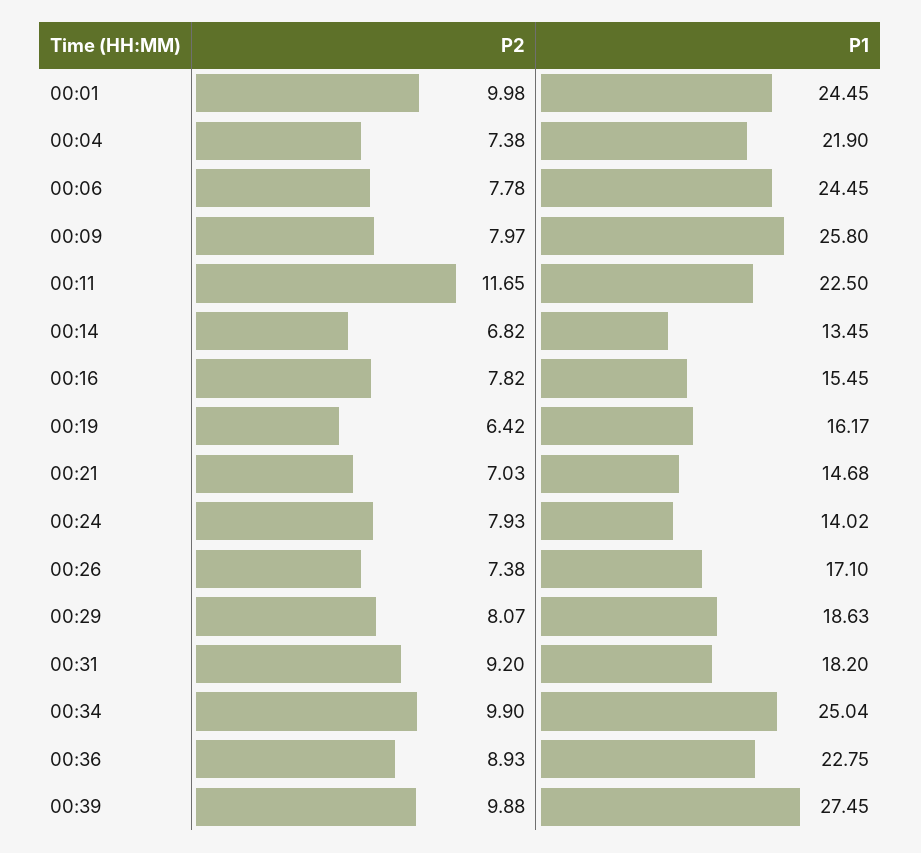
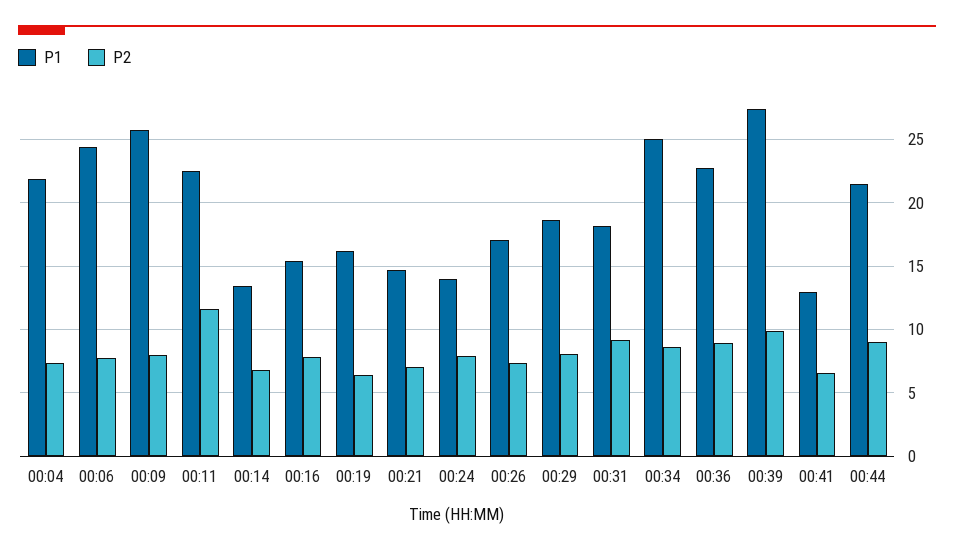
P2, 00:01: 9.98 -> none
P1, 00:01: 24.45 -> none
P2, 00:34: 9.9 -> 8.5
P1, 00:41: none -> 13
P2, 00:41: none -> 6.5
P1, 00:44: none -> 21.5
P2, 00:44: none -> 9

